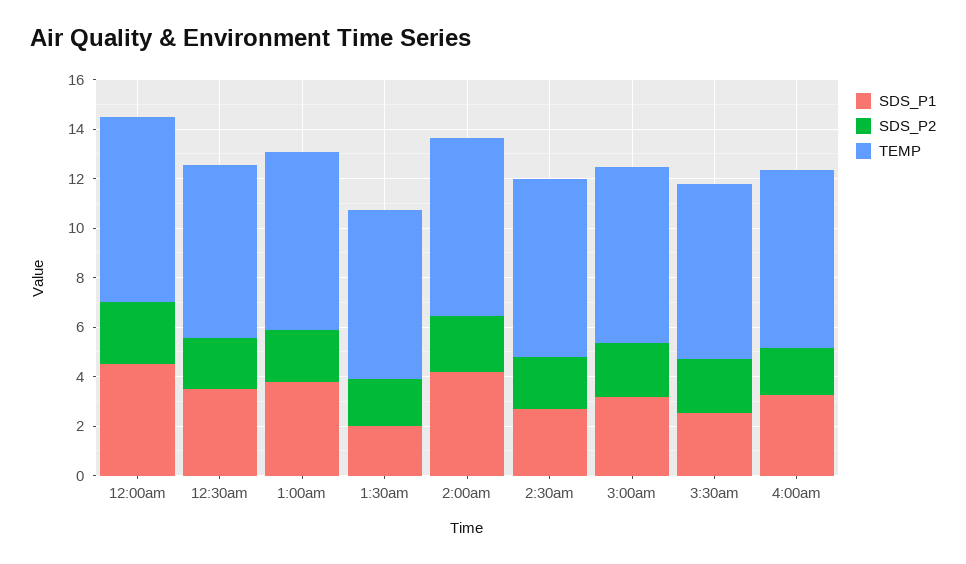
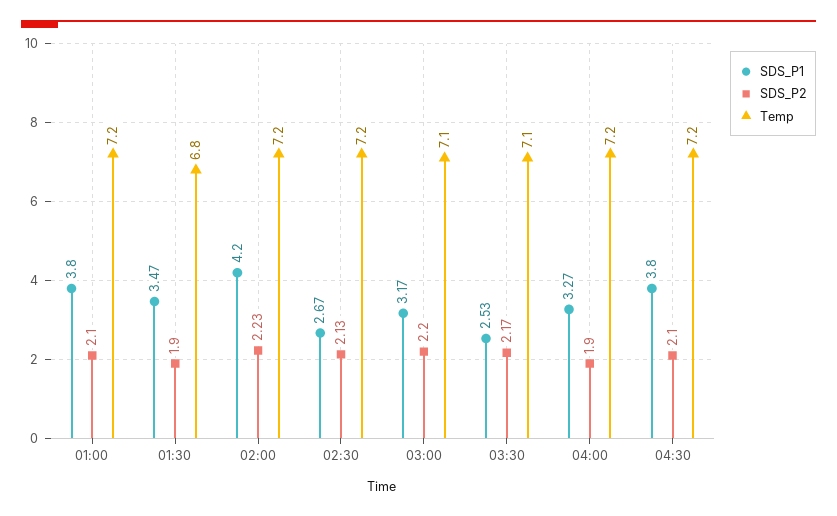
SDS_P1, 12:00am: 4.5 -> none
SDS_P2, 12:00am: 2.5 -> none
TEMP, 12:00am: 7.5 -> none
SDS_P1, 12:30am: 3.5 -> none
SDS_P2, 12:30am: 2 -> none
TEMP, 12:30am: 7 -> none
SDS_P1, 1:30am: 2 -> 3.47
SDS_P1, 04:30: none -> 3.8
SDS_P2, 04:30: none -> 2.1
TEMP, 04:30: none -> 7.2

